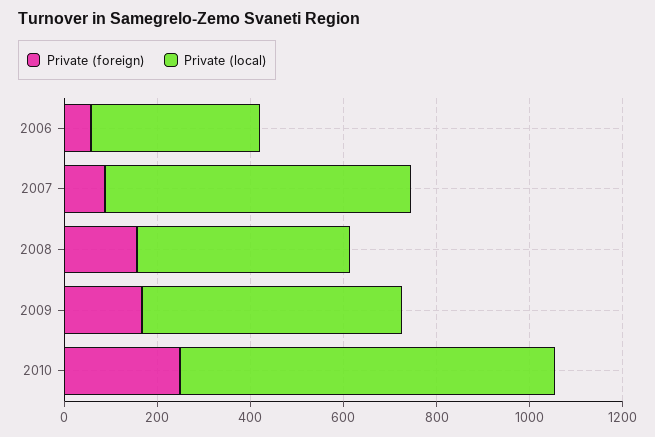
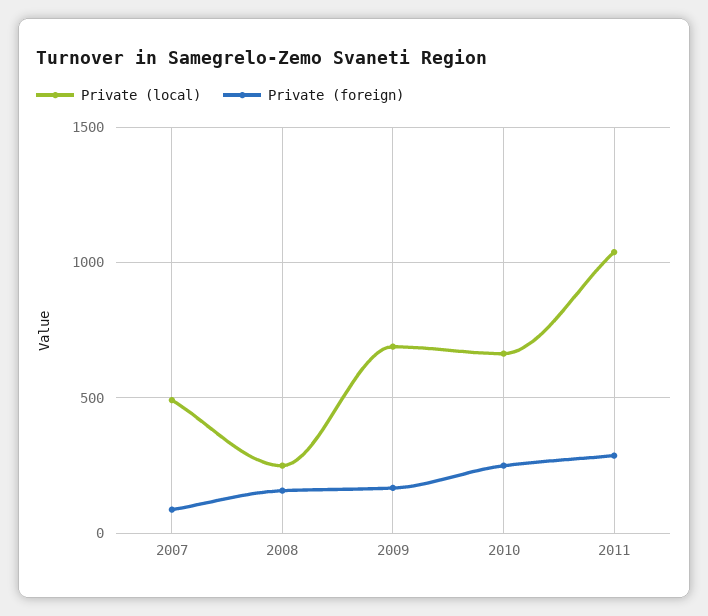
Private (foreign), 2006: 50 -> none
Private (local), 2006: 350 -> none
Private (local), 2007: 650 -> 500
Private (local), 2008: 450 -> 250
Private (local), 2009: 550 -> 700
Private (local), 2010: 800 -> 650
Private (local), 2011: none -> 1050
Private (foreign), 2011: none -> 300

